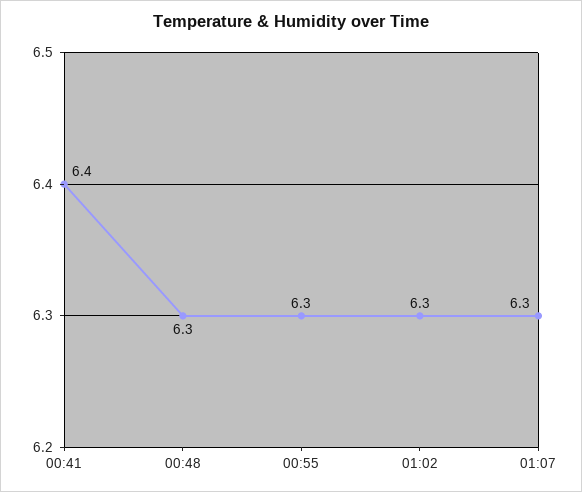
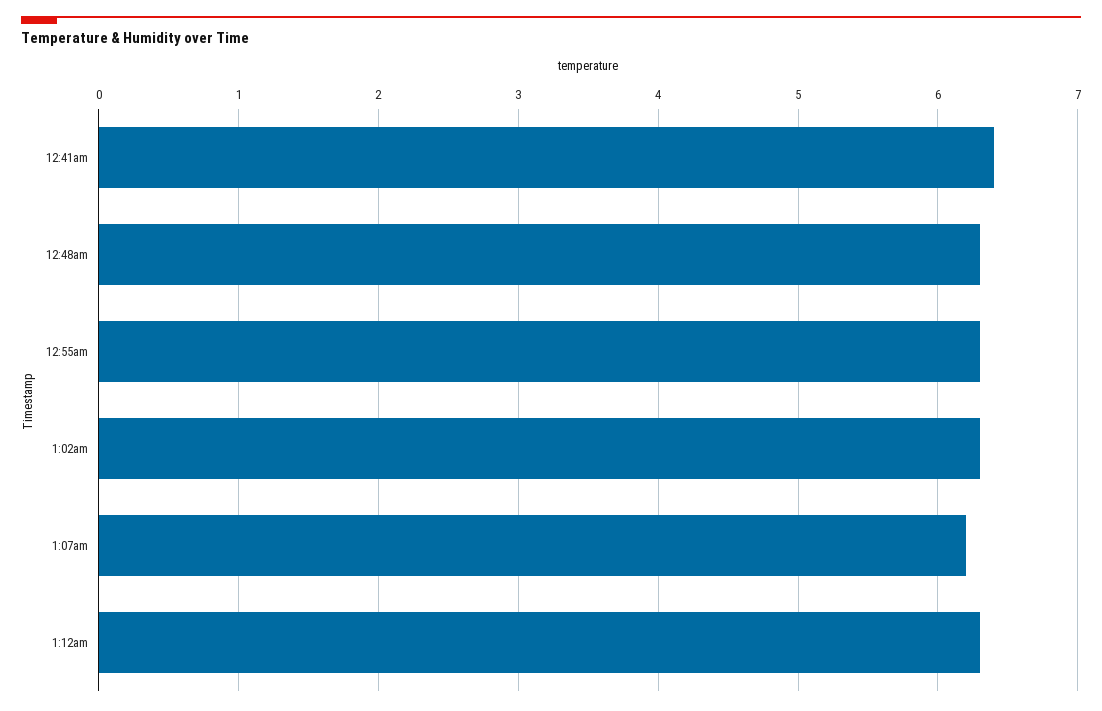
01:07: 6.3 -> 6.2
1:12am: none -> 6.3

